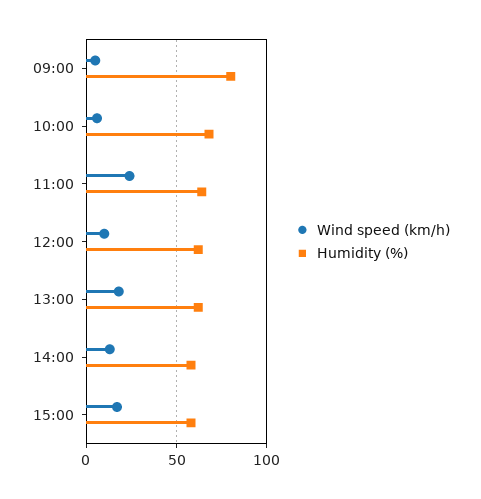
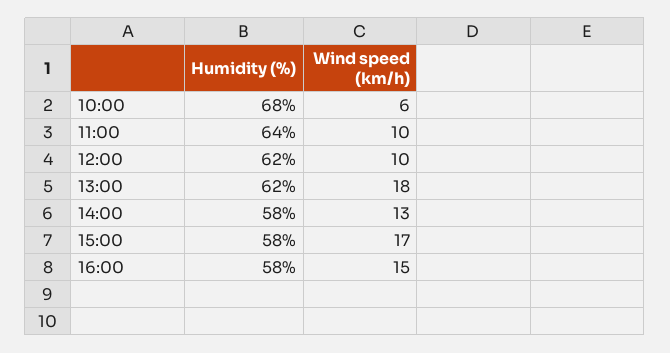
Wind speed (km/h), 09:00: 5 -> none
Humidity (%), 09:00: 80 -> none
Wind speed (km/h), 11:00: 25 -> 10
Humidity (%), 16:00: none -> 58
Wind speed (km/h), 16:00: none -> 15

